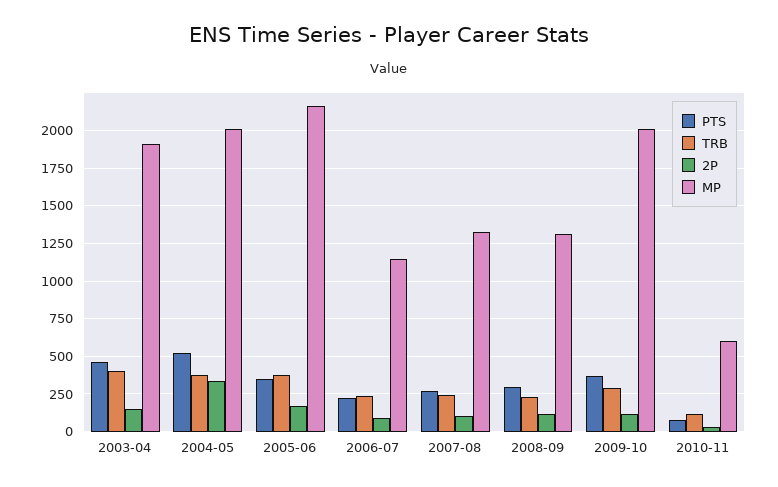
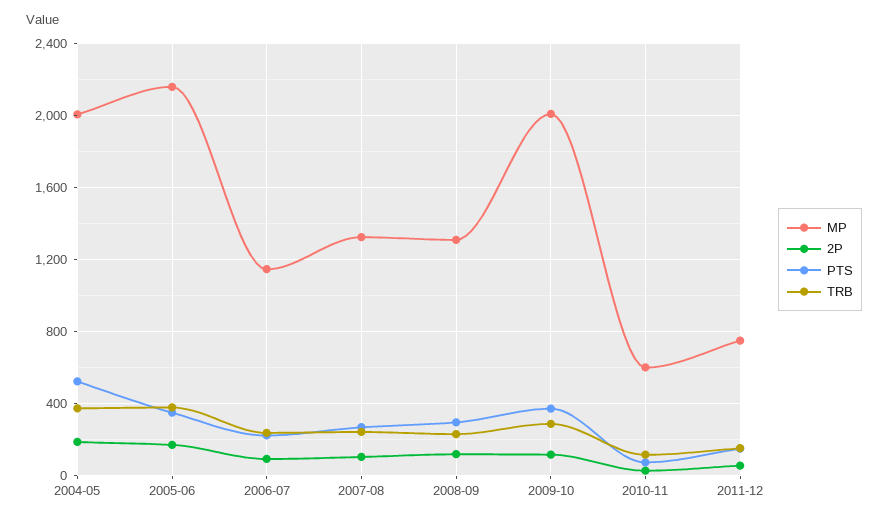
PTS, 2003-04: 450 -> none
TRB, 2003-04: 400 -> none
2P, 2003-04: 150 -> none
MP, 2003-04: 1900 -> none
2P, 2004-05: 350 -> 200
MP, 2011-12: none -> 750
2P, 2011-12: none -> 50
PTS, 2011-12: none -> 150
TRB, 2011-12: none -> 150

